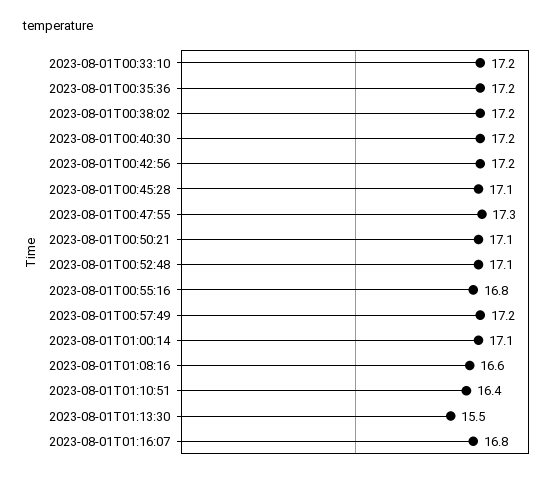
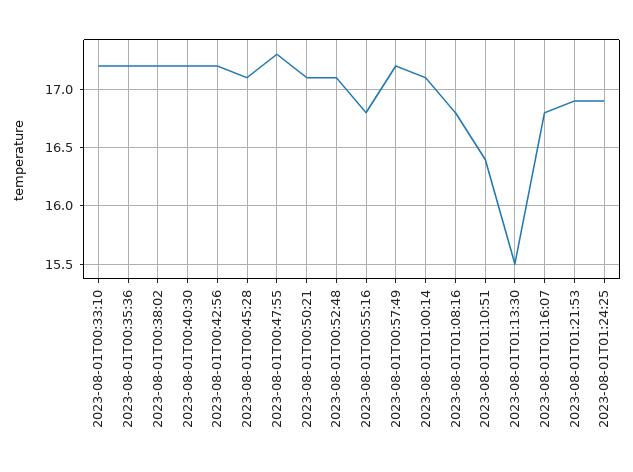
2023-08-01T01:08:16: 16.6 -> 16.8
2023-08-01T01:21:53: none -> 16.9
2023-08-01T01:24:25: none -> 16.9

